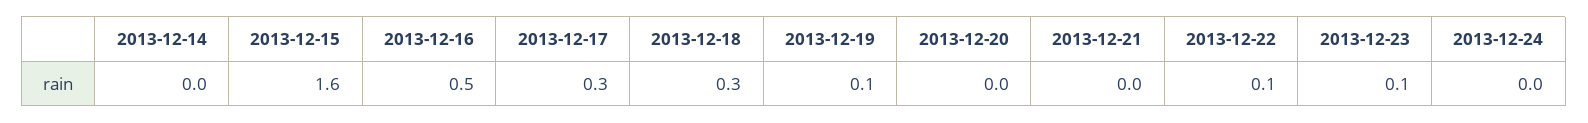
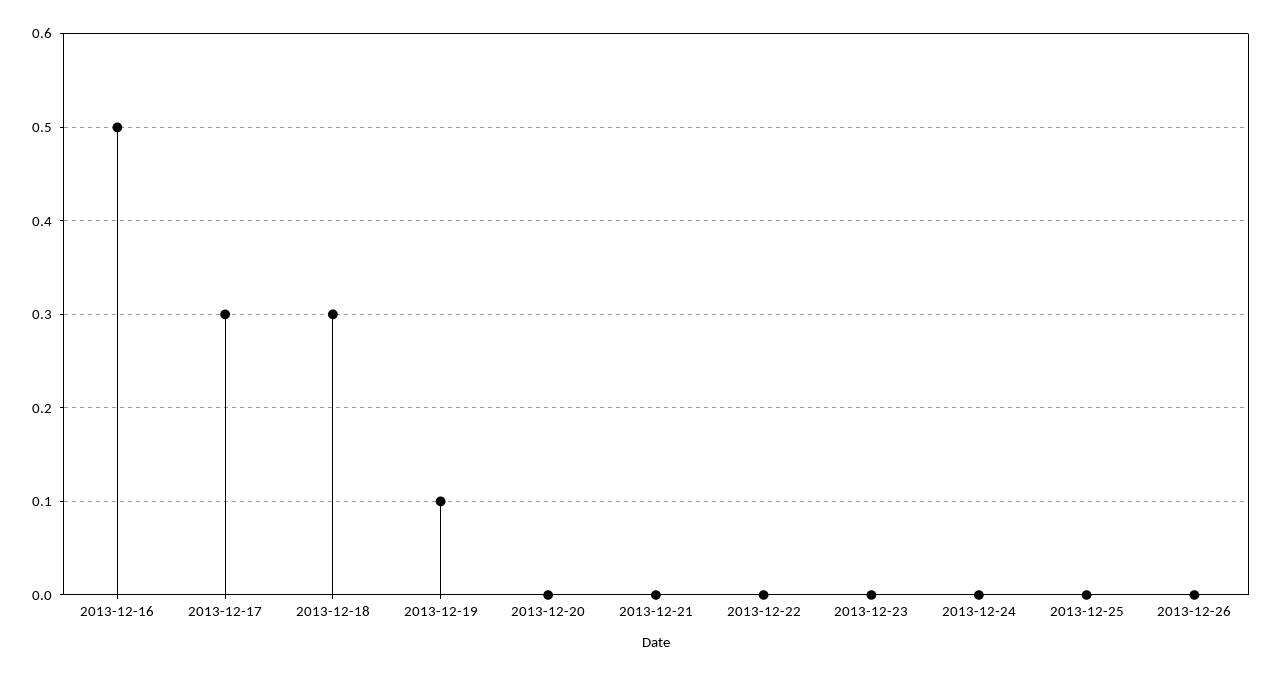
2013-12-14: 0 -> none
2013-12-15: 1.6 -> none
2013-12-22: 0.1 -> 0
2013-12-23: 0.1 -> 0
2013-12-25: none -> 0
2013-12-26: none -> 0

